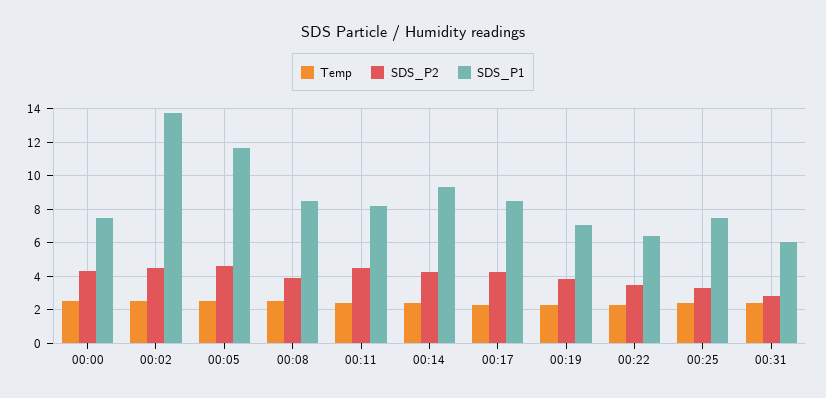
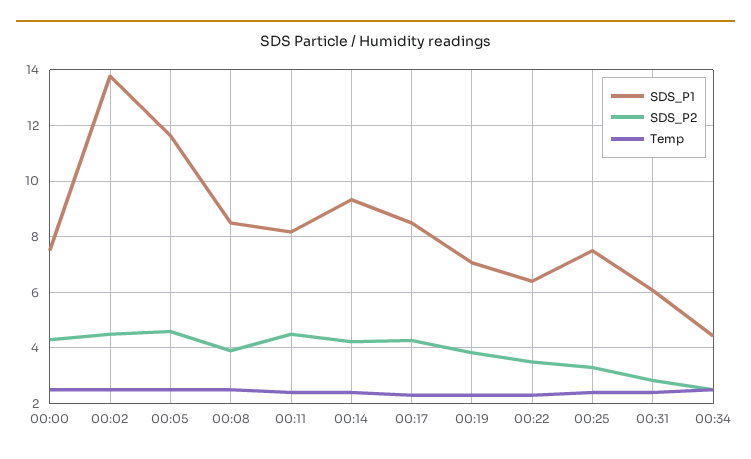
SDS_P1, 00:34: none -> 4.5
SDS_P2, 00:34: none -> 2.5
Temp, 00:34: none -> 2.5

